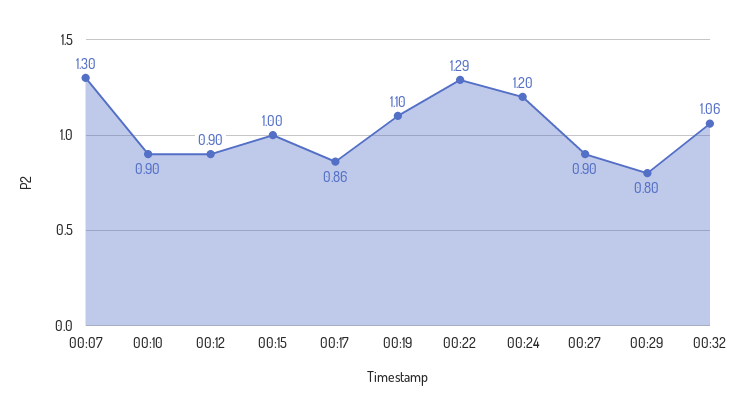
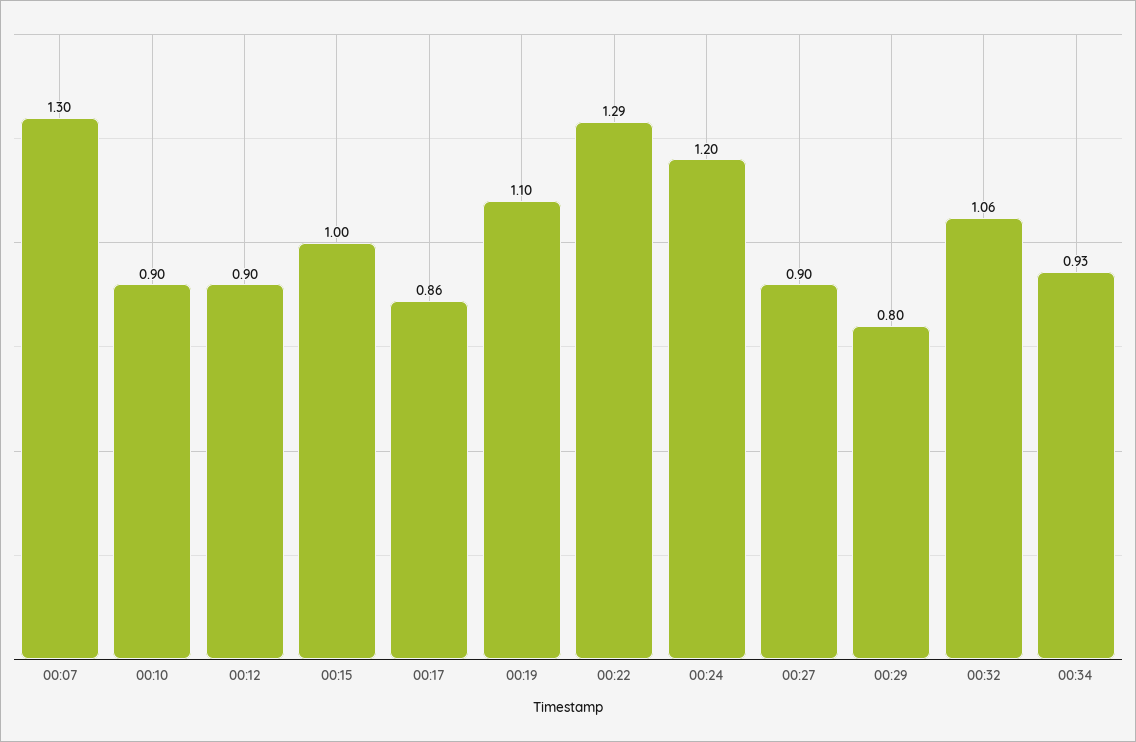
00:34: none -> 0.93

